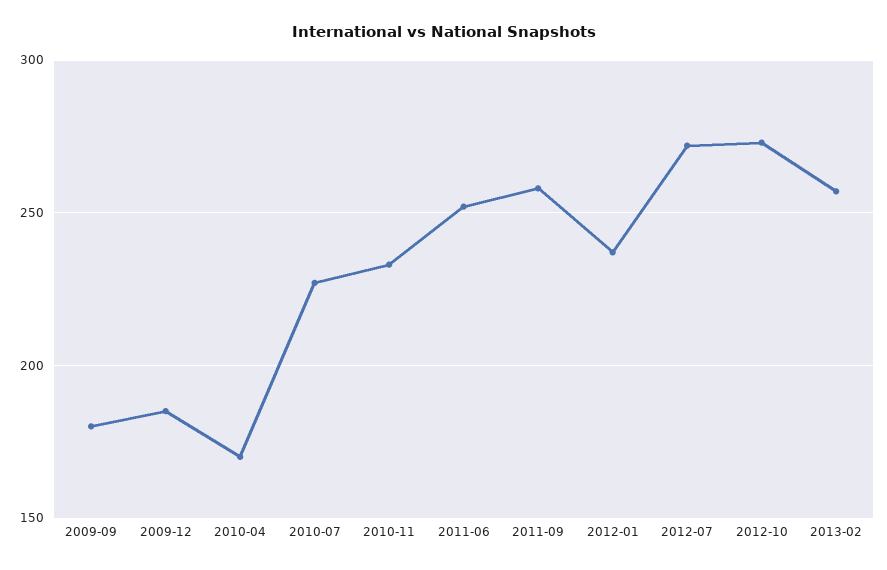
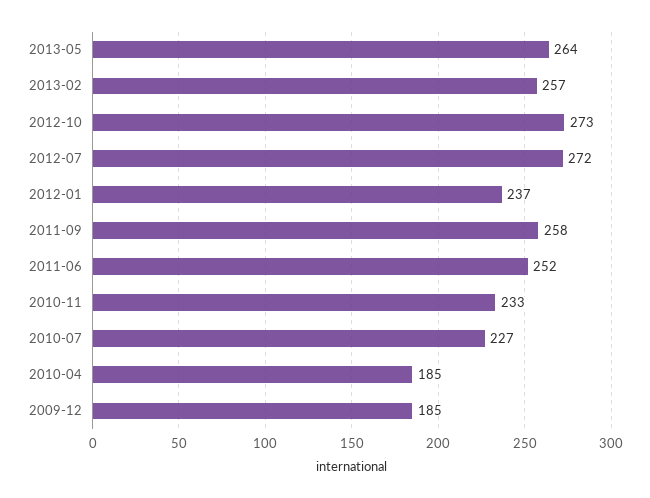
2009-09: 180 -> none
2010-04: 170 -> 185
2013-05: none -> 264

